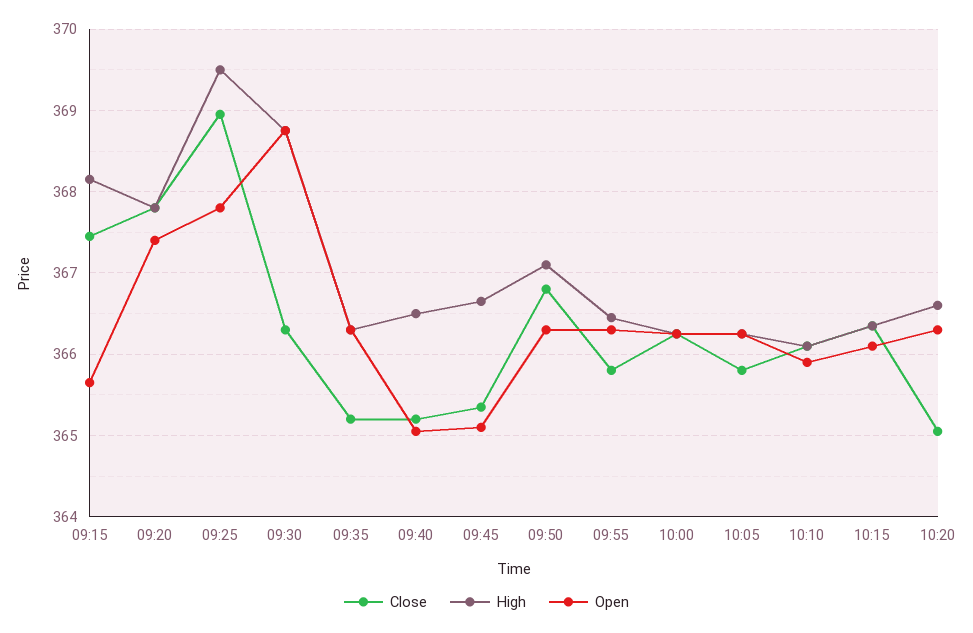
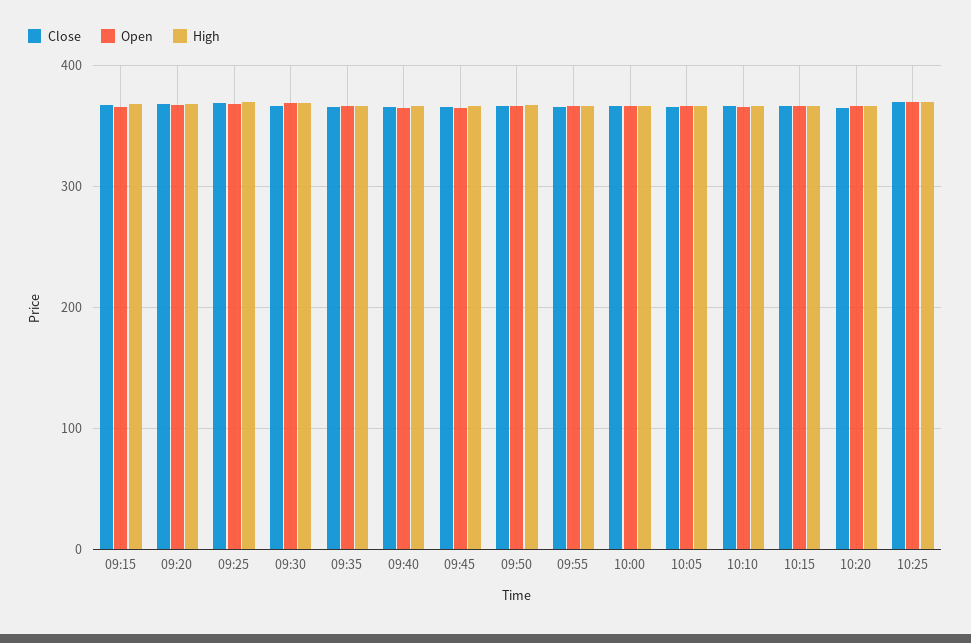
Close, 10:25: none -> 370
Open, 10:25: none -> 370
High, 10:25: none -> 370

